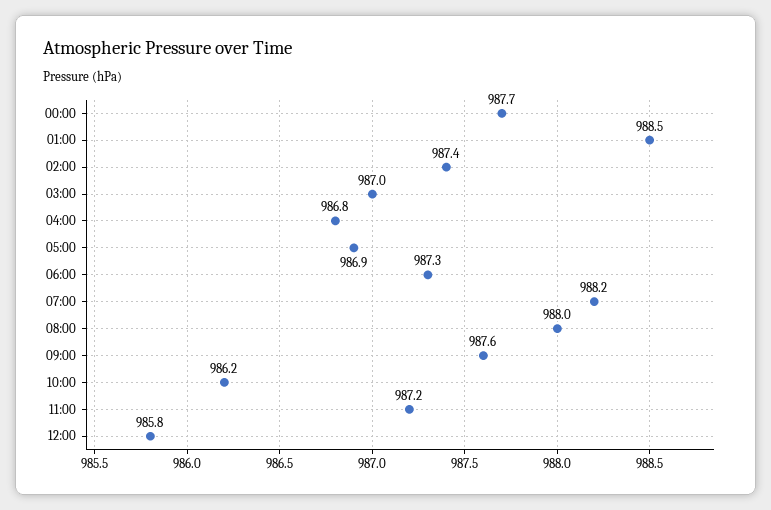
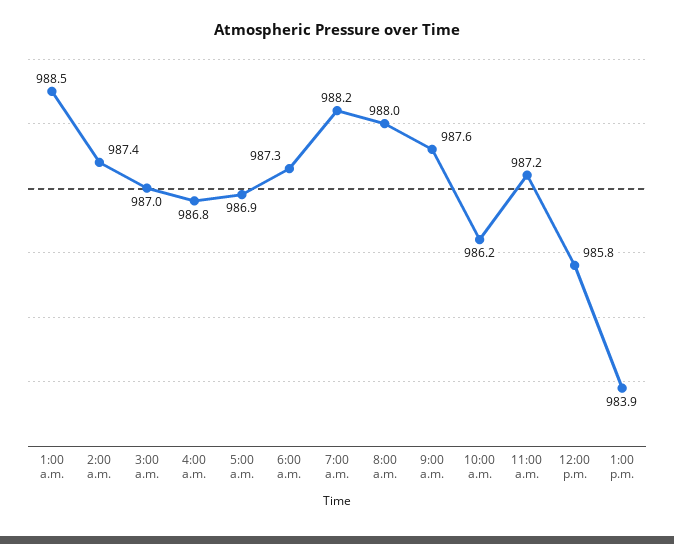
00:00: 987.7 -> none
1:00 p.m.: none -> 983.9

